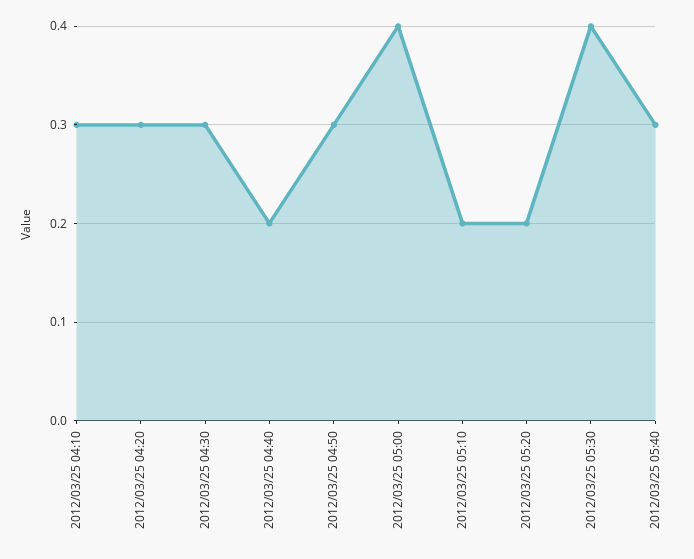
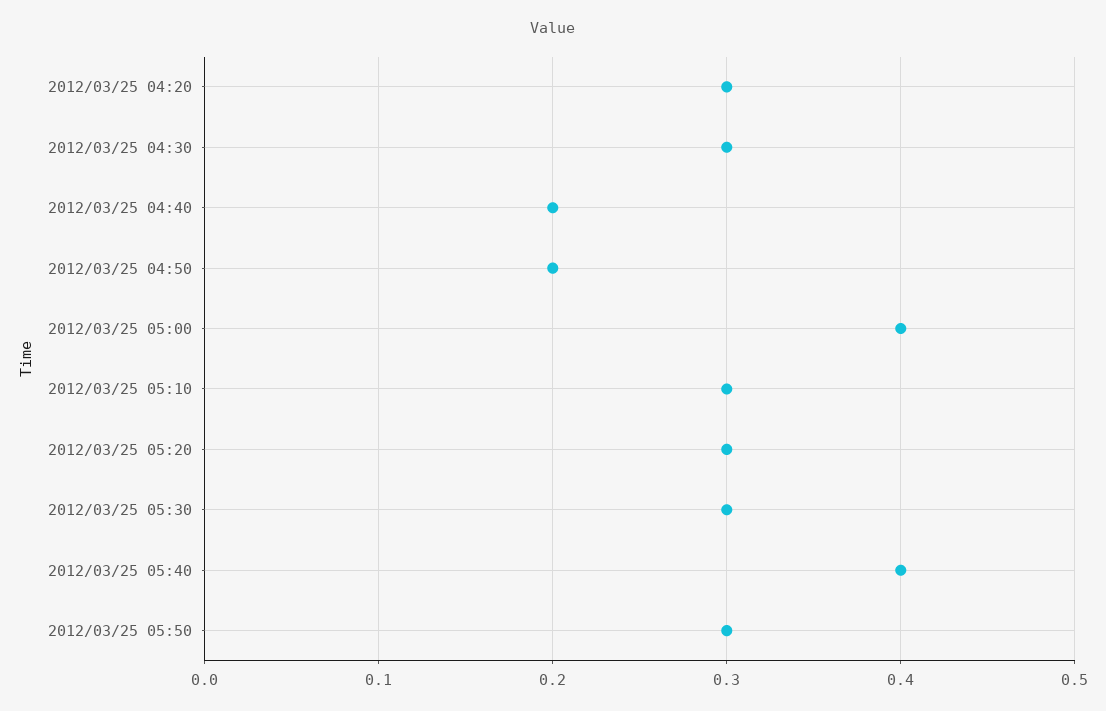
2012/03/25 04:10: 0.3 -> none
2012/03/25 04:50: 0.3 -> 0.2
2012/03/25 05:10: 0.2 -> 0.3
2012/03/25 05:20: 0.2 -> 0.3
2012/03/25 05:30: 0.4 -> 0.3
2012/03/25 05:40: 0.3 -> 0.4
2012/03/25 05:50: none -> 0.3

